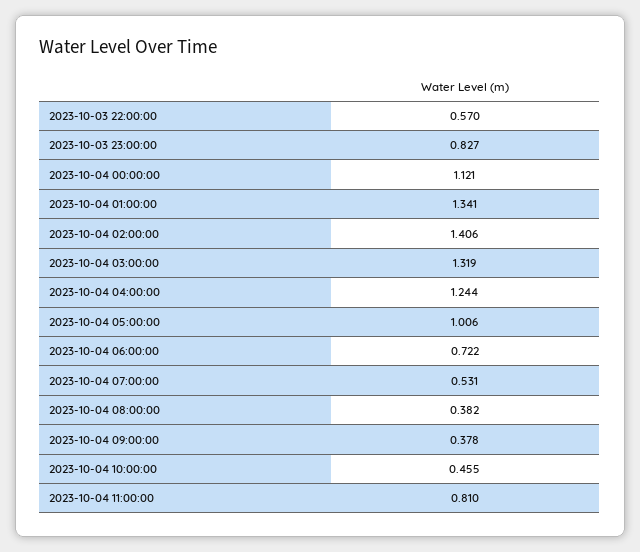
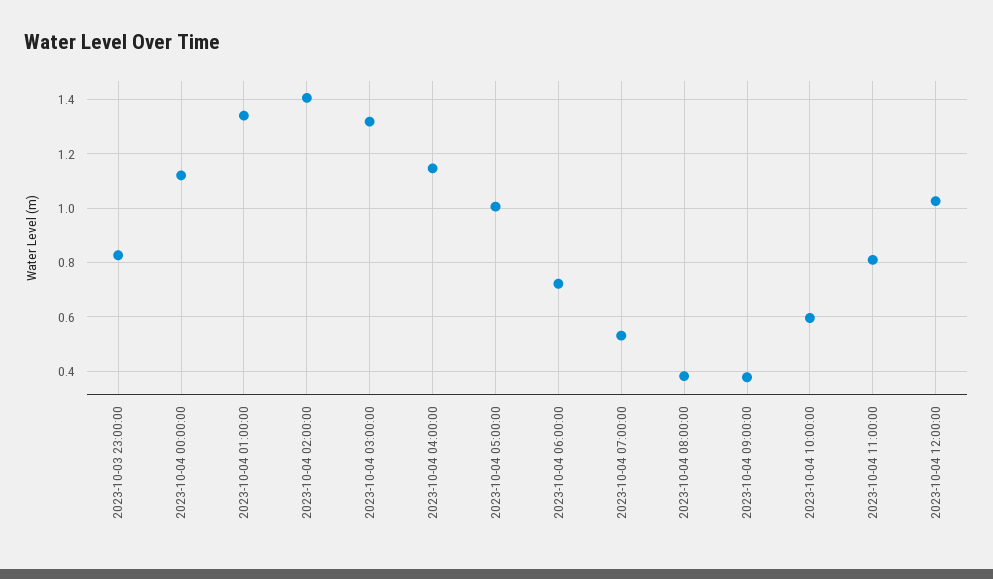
2023-10-03 22:00:00: 0.57 -> none
2023-10-04 04:00:00: 1.244 -> 1.15
2023-10-04 10:00:00: 0.455 -> 0.6
2023-10-04 12:00:00: none -> 1.025

